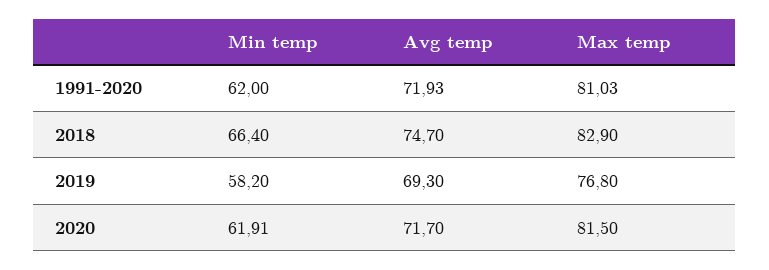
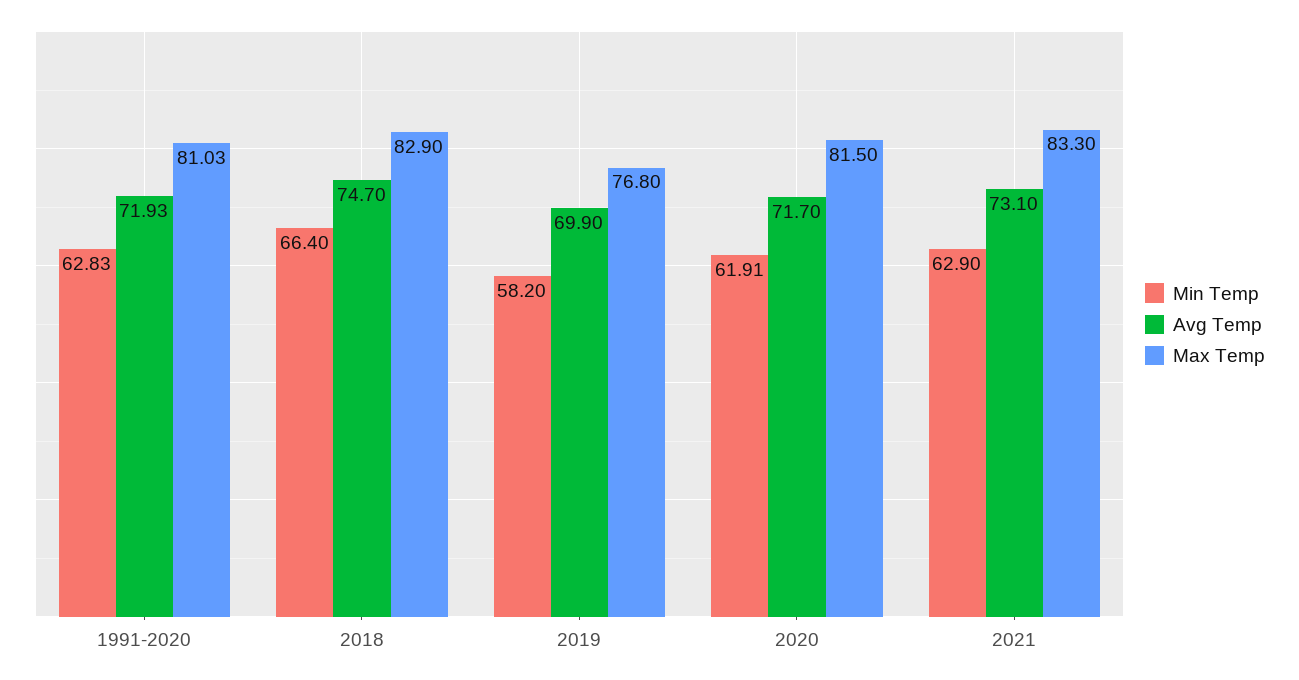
Min temp, 1991-2020: 62 -> 62.83
Avg temp, 2019: 69.3 -> 69.9
Min temp, 2021: none -> 62.9
Avg temp, 2021: none -> 73.1
Max temp, 2021: none -> 83.3

